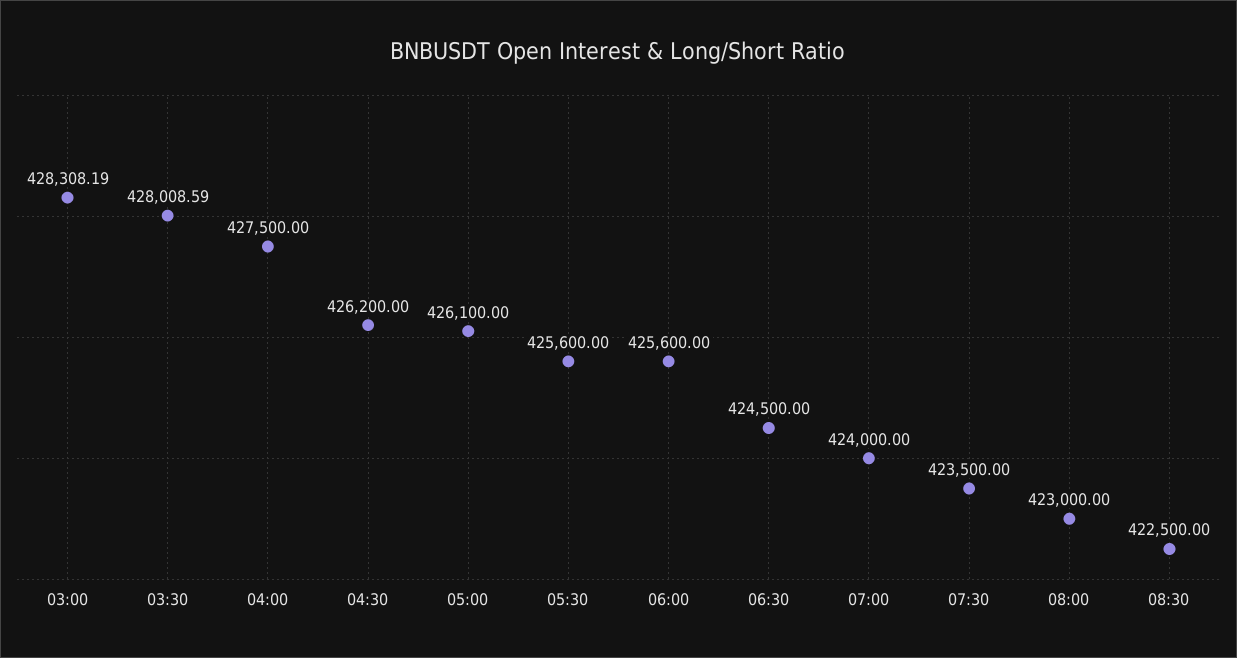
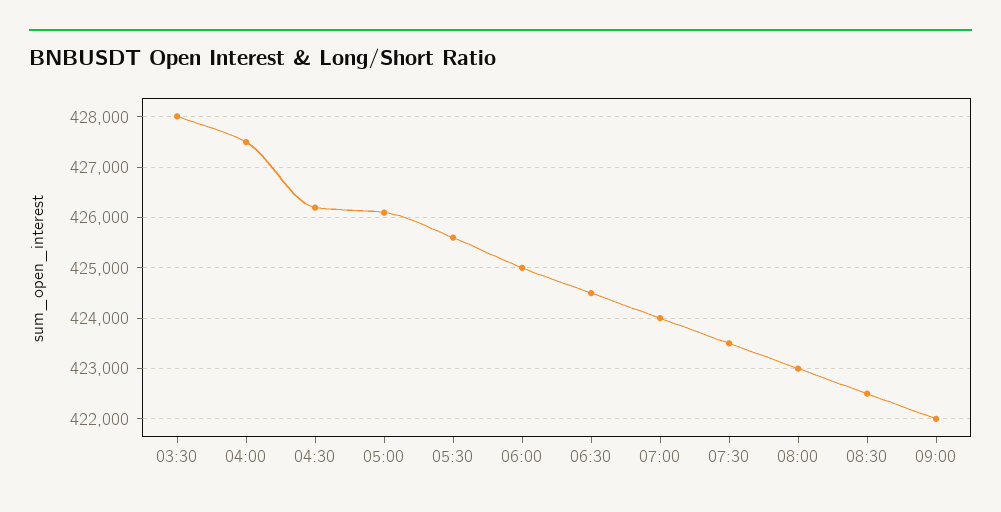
03:00: 428308.19 -> none
06:00: 425600 -> 425000
09:00: none -> 422000

